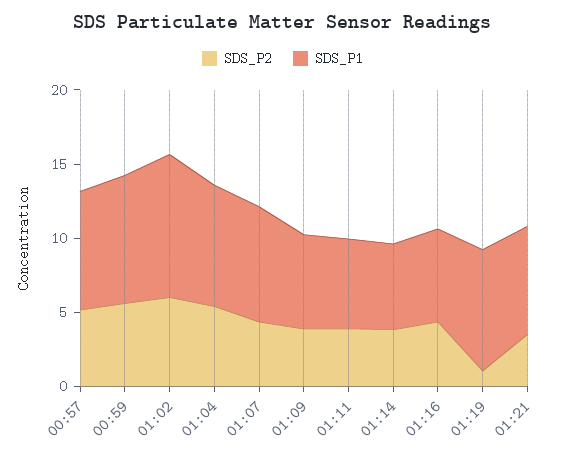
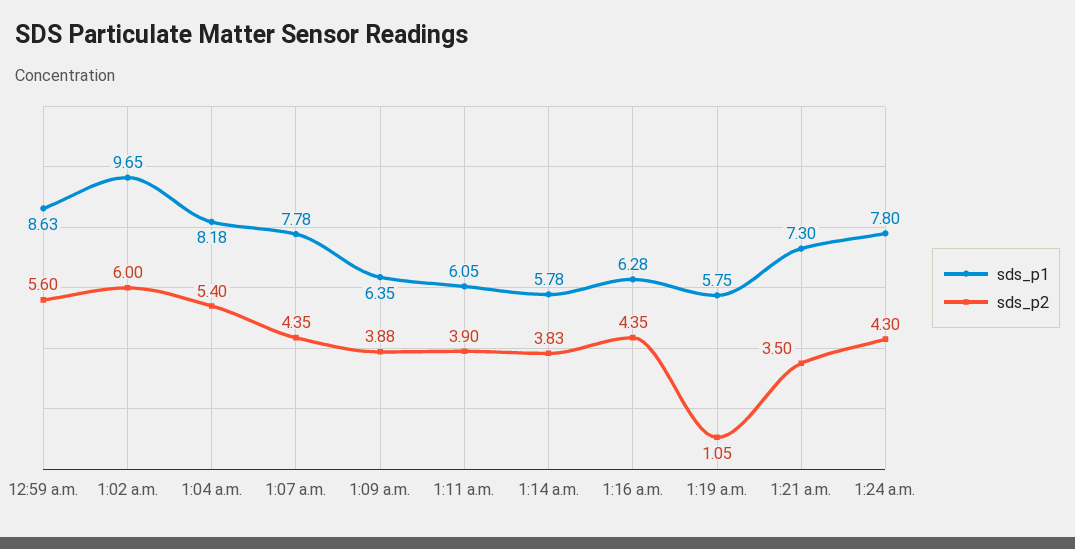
SDS_P2, 00:57: 5 -> none
SDS_P1, 00:57: 8 -> none
SDS_P1, 01:19: 8 -> 5.75
SDS_P1, 1:24 a.m.: none -> 7.8
SDS_P2, 1:24 a.m.: none -> 4.3

